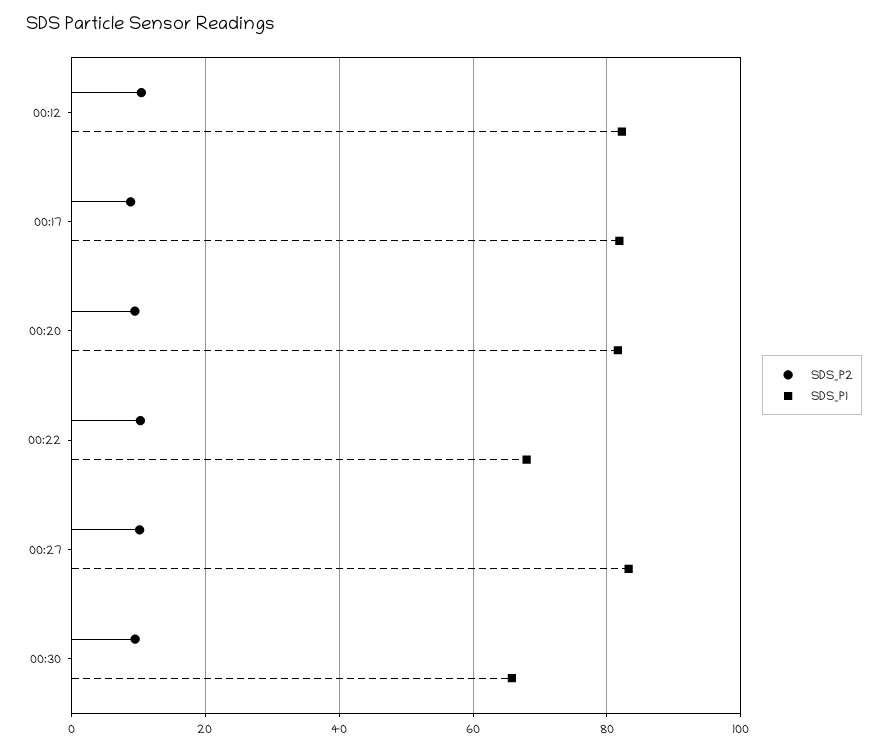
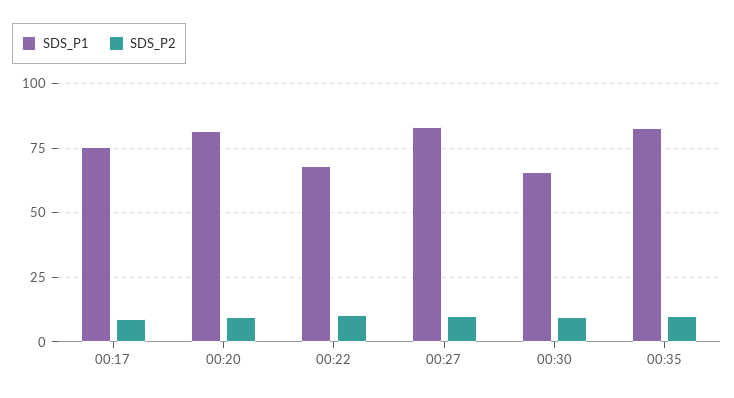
SDS_P2, 00:12: 10 -> none
SDS_P1, 00:12: 82 -> none
SDS_P1, 00:17: 82 -> 75
SDS_P1, 00:35: none -> 82.5
SDS_P2, 00:35: none -> 10

